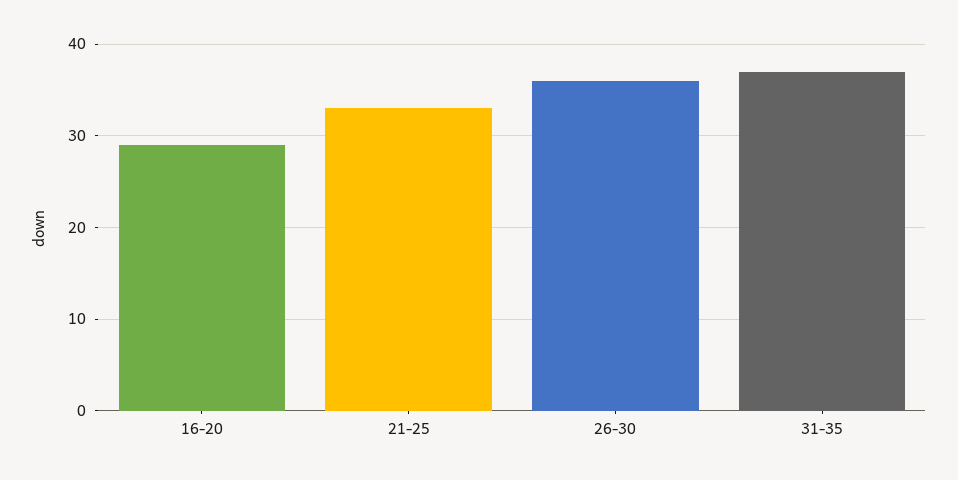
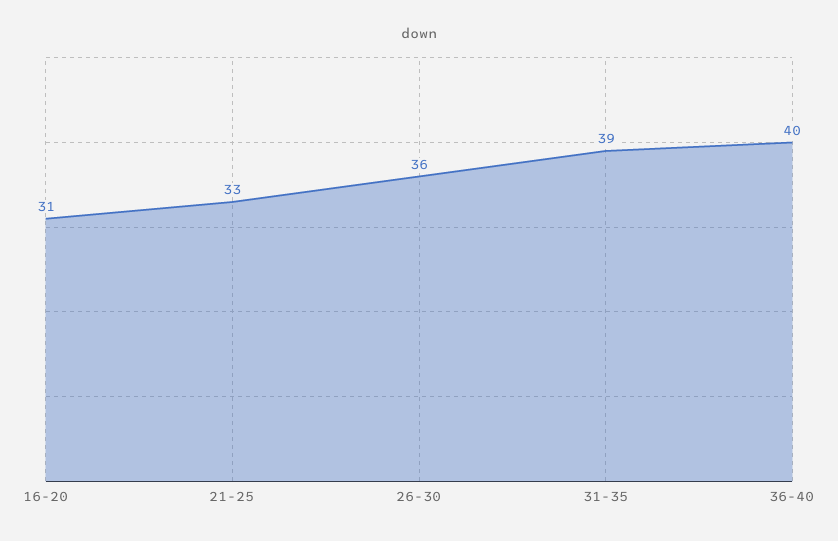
16-20: 29 -> 31
31-35: 37 -> 39
36-40: none -> 40

